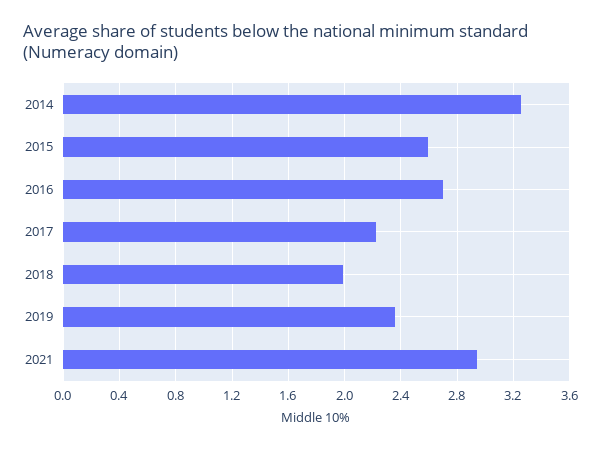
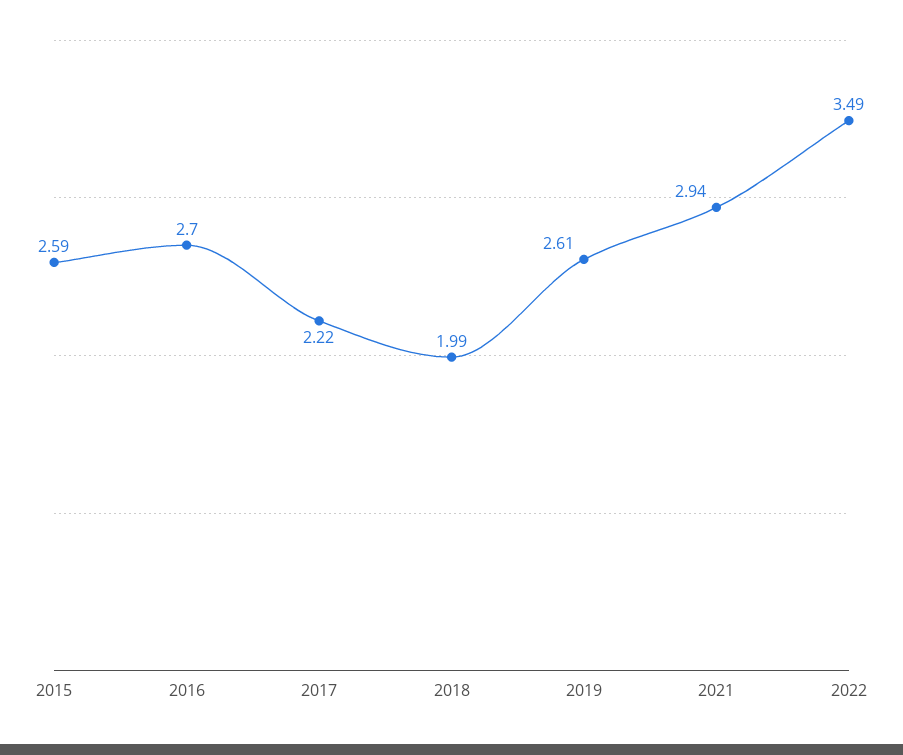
2014: 3.25 -> none
2019: 2.35 -> 2.61
2022: none -> 3.49

